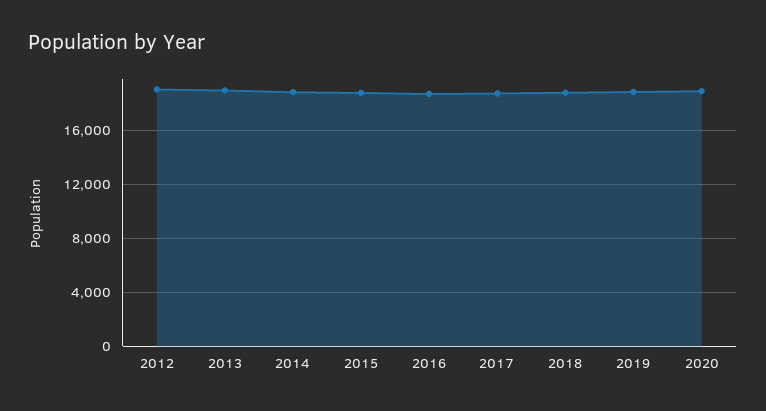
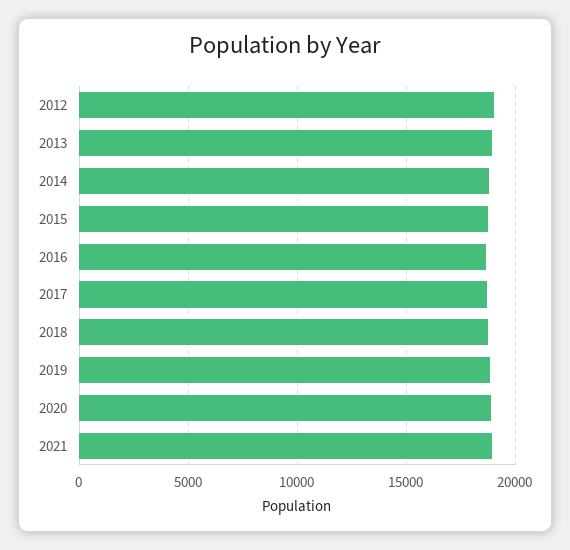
2021: none -> 19000

